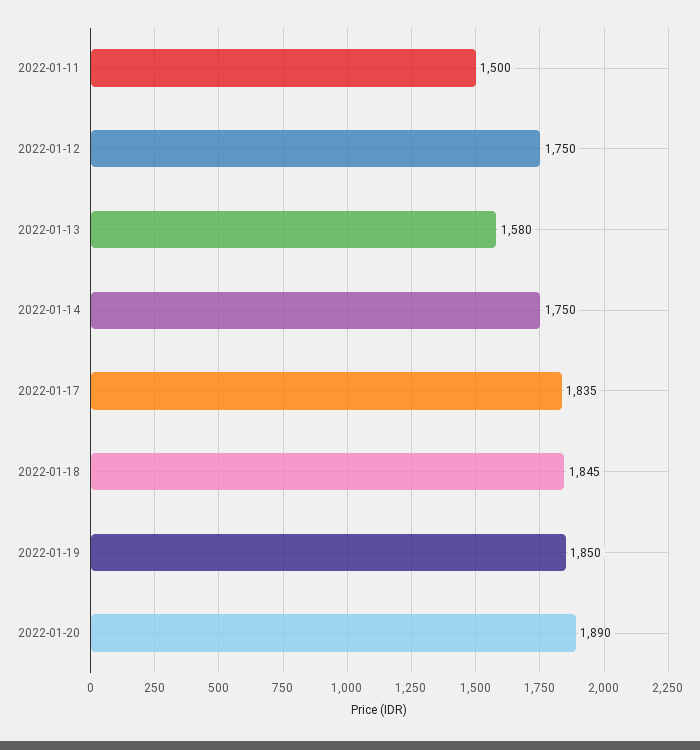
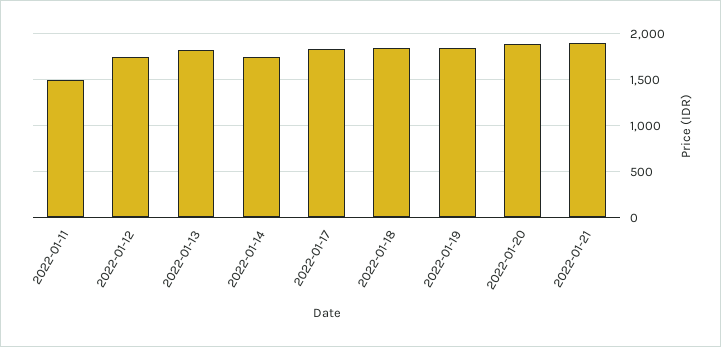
2022-01-13: 1580 -> 1800
2022-01-21: none -> 1900

